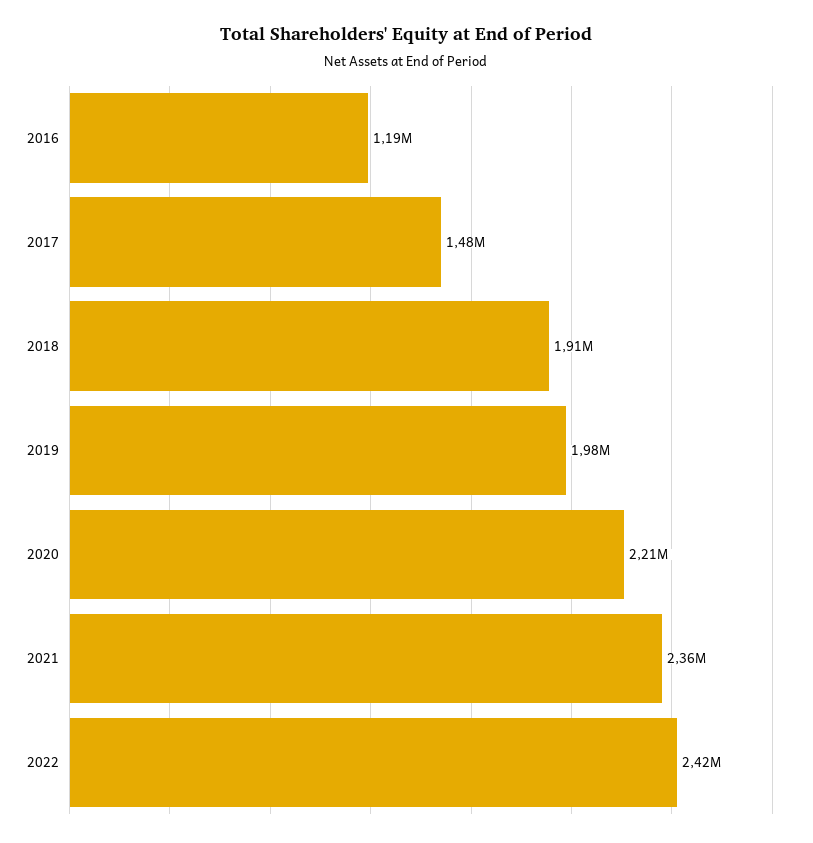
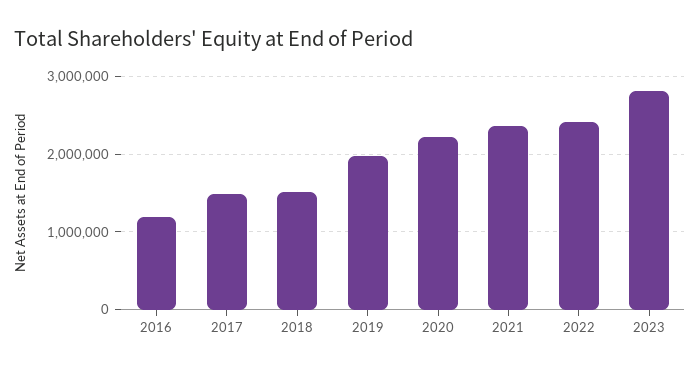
2018: 1910000 -> 1500000
2023: none -> 2800000

